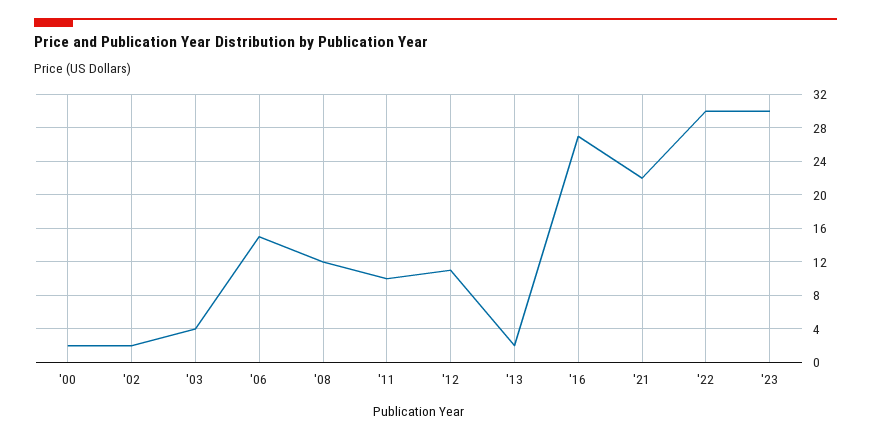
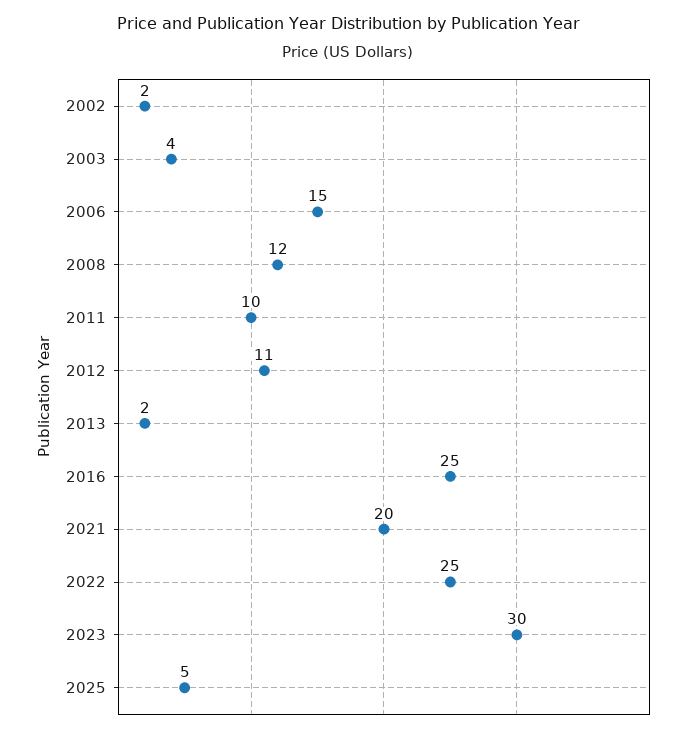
'00: 2 -> none
'16: 27 -> 25
'21: 22 -> 20
'22: 30 -> 25
2025: none -> 5

